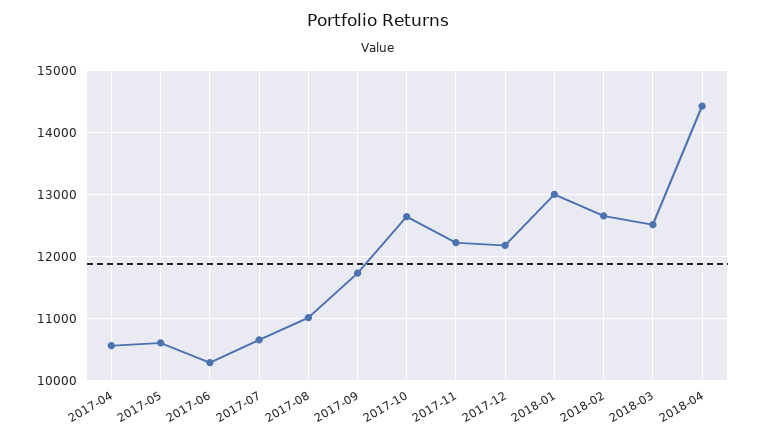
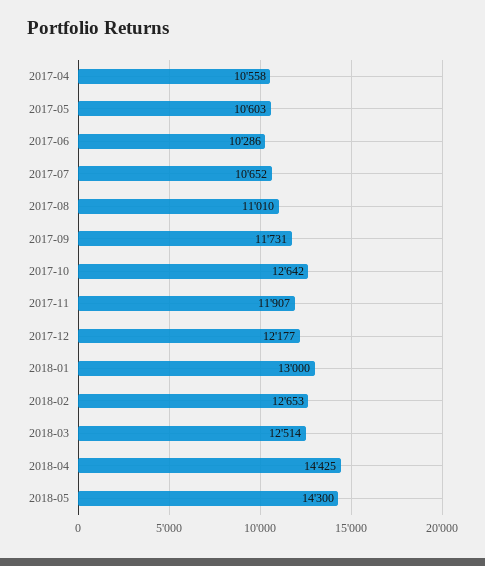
2017-11: 12200 -> 11907
2018-05: none -> 14300

